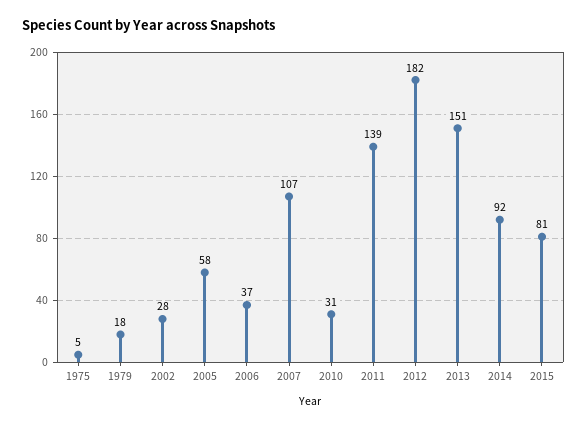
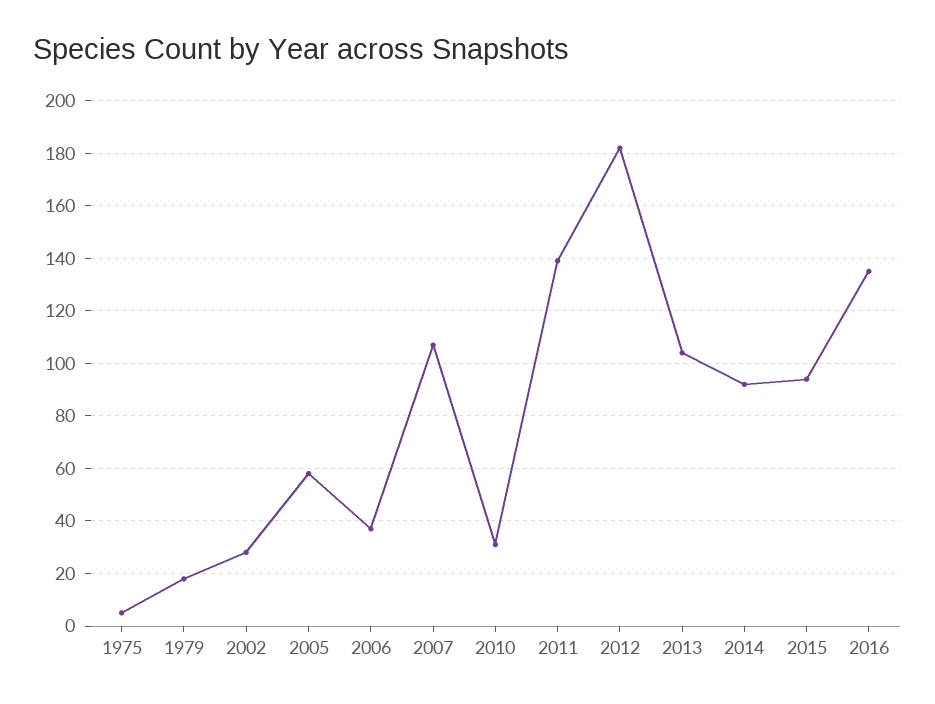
2013: 151 -> 105
2015: 81 -> 95
2016: none -> 135

